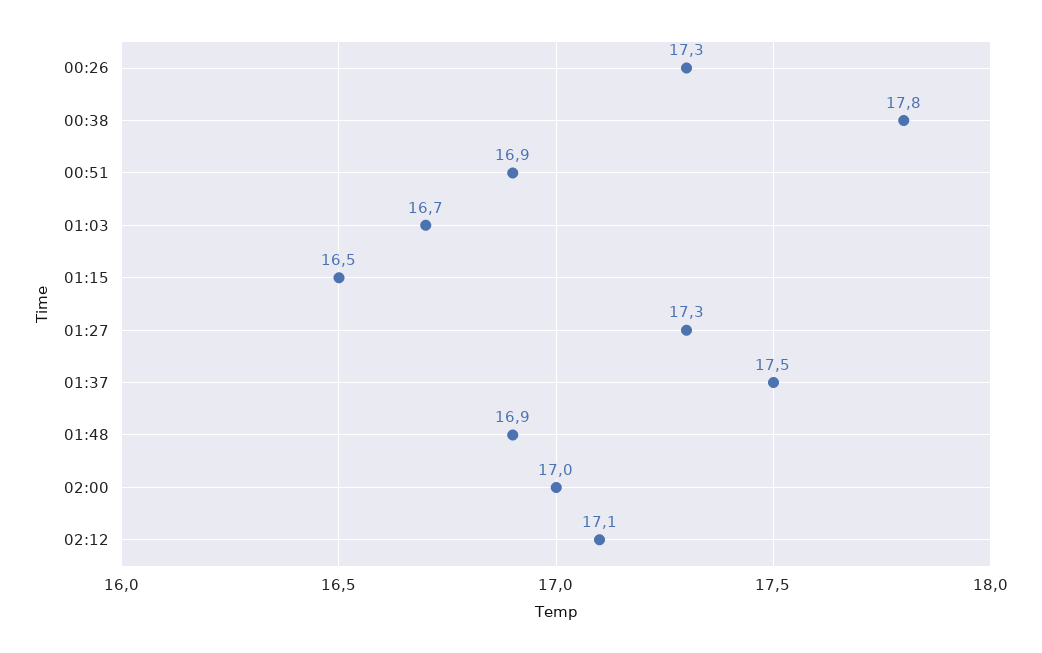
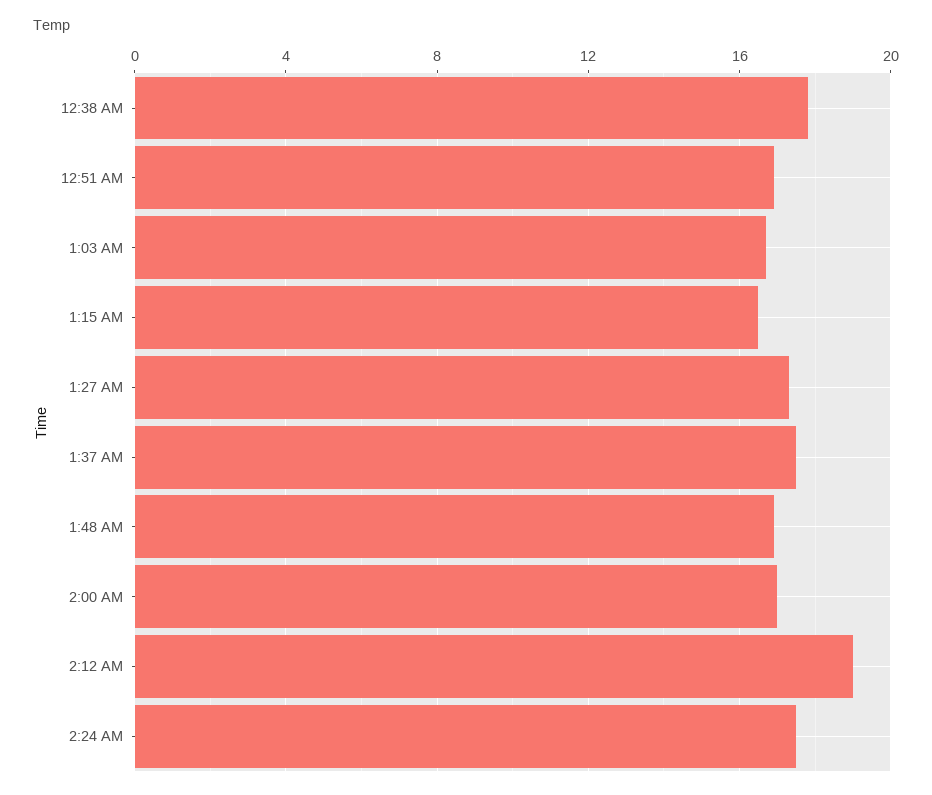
00:26: 17.3 -> none
02:12: 17.1 -> 19
2:24 AM: none -> 17.5

